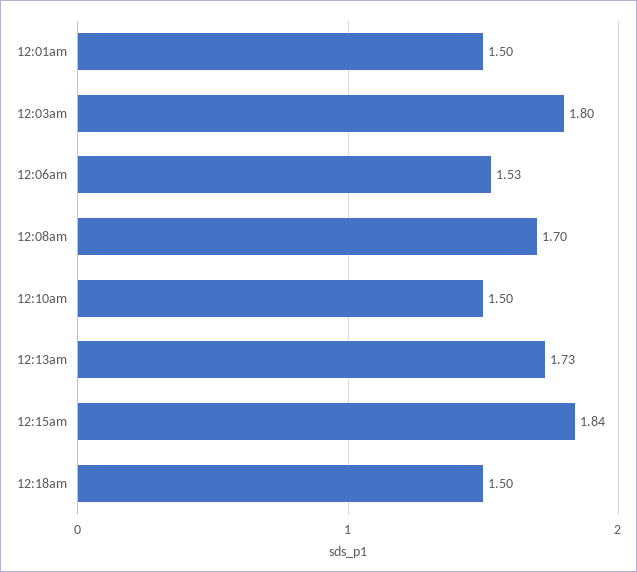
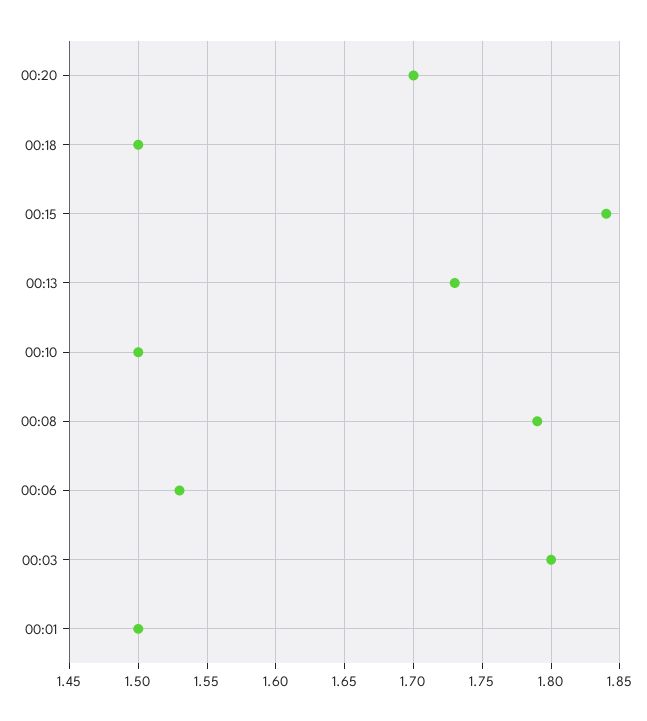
12:08am: 1.7 -> 1.79
00:20: none -> 1.7

